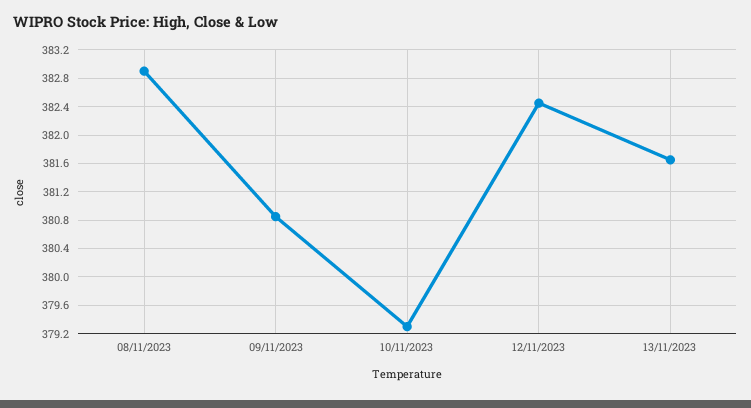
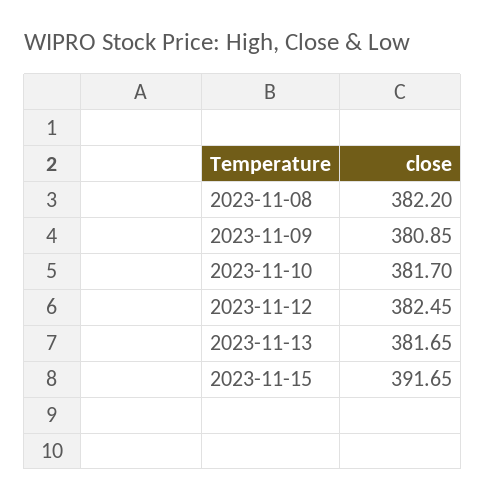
08/11/2023: 382.9 -> 382.2
10/11/2023: 379.3 -> 381.7
2023-11-15: none -> 391.65

